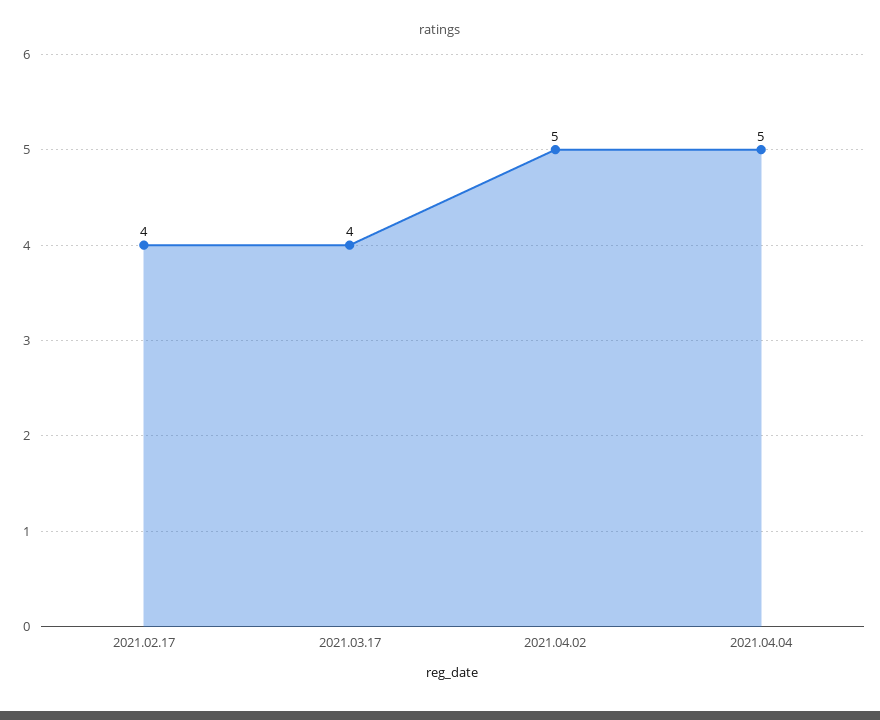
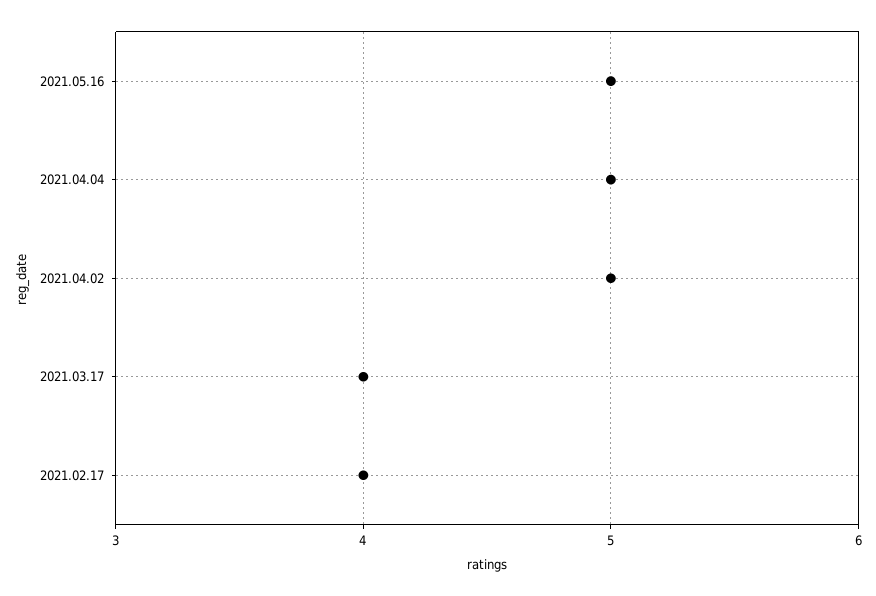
2021.05.16: none -> 5

